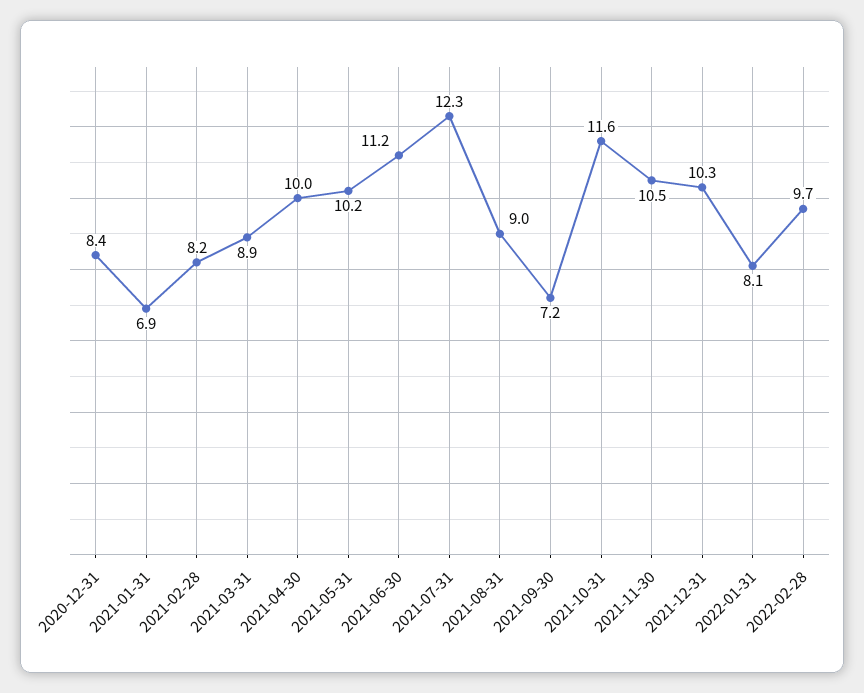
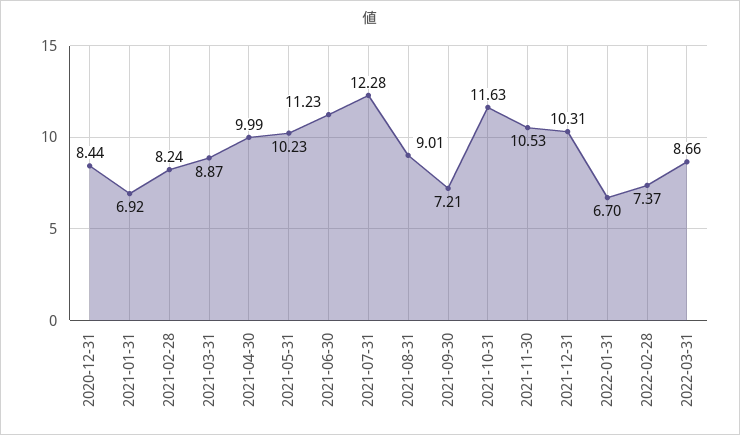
2022-01-31: 8.1 -> 6.7
2022-02-28: 9.7 -> 7.37
2022-03-31: none -> 8.66

